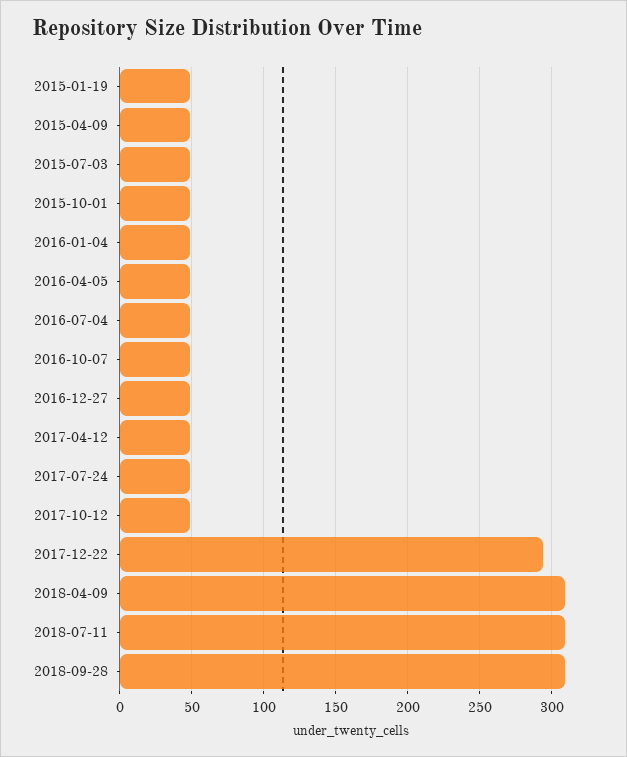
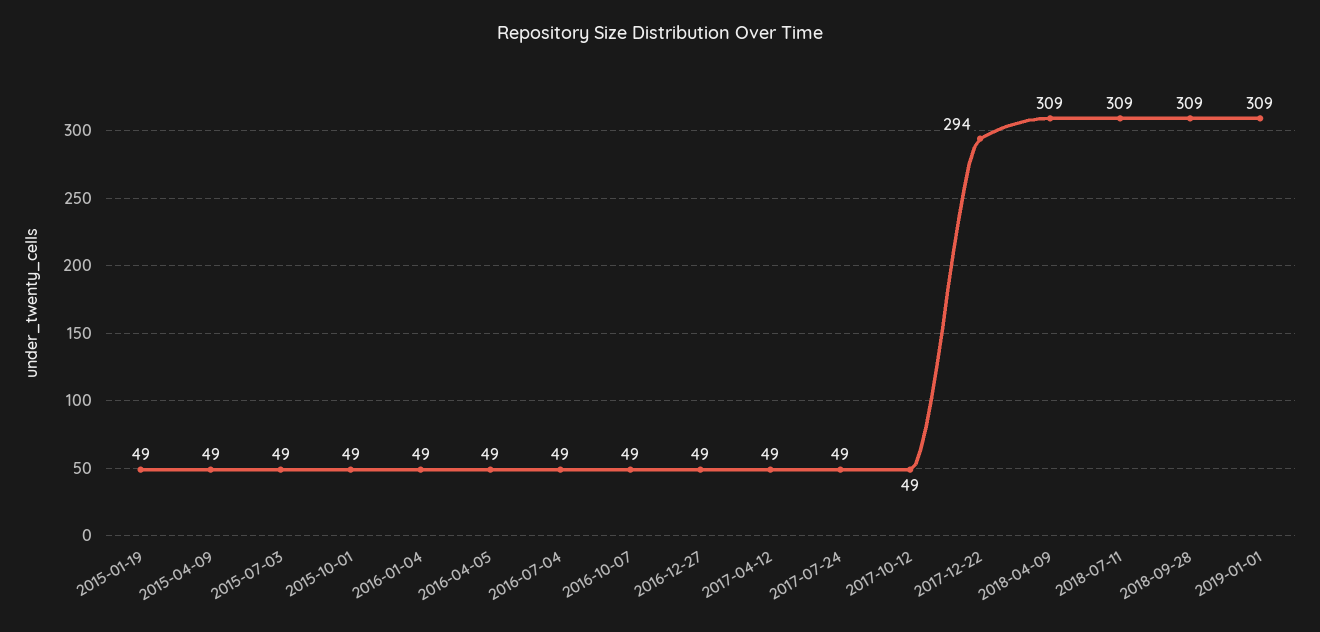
2019-01-01: none -> 309

